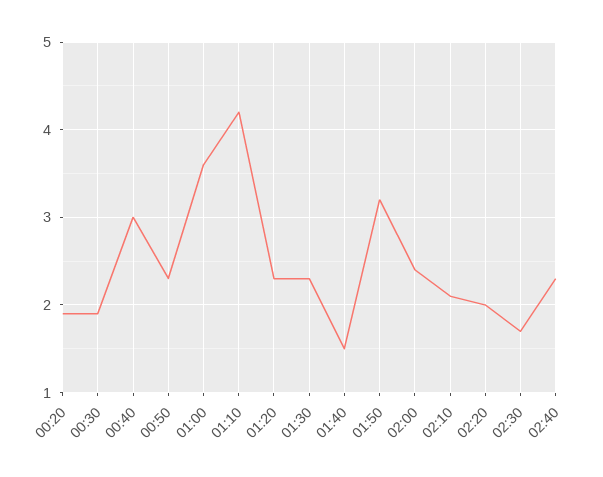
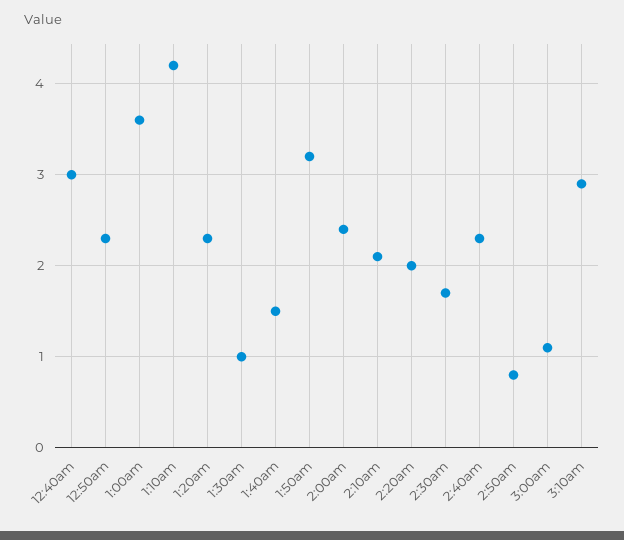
00:20: 1.9 -> none
00:30: 1.9 -> none
01:30: 2.3 -> 1
2:50am: none -> 0.8
3:00am: none -> 1.1
3:10am: none -> 2.9

